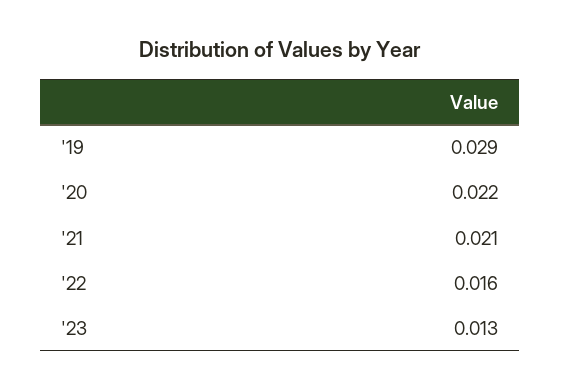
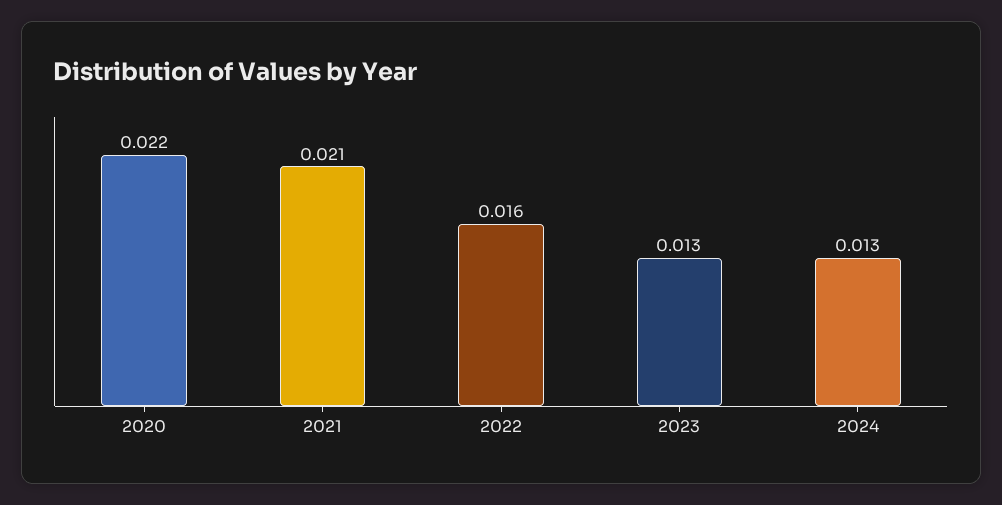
'19: 0.029 -> none
2024: none -> 0.013

